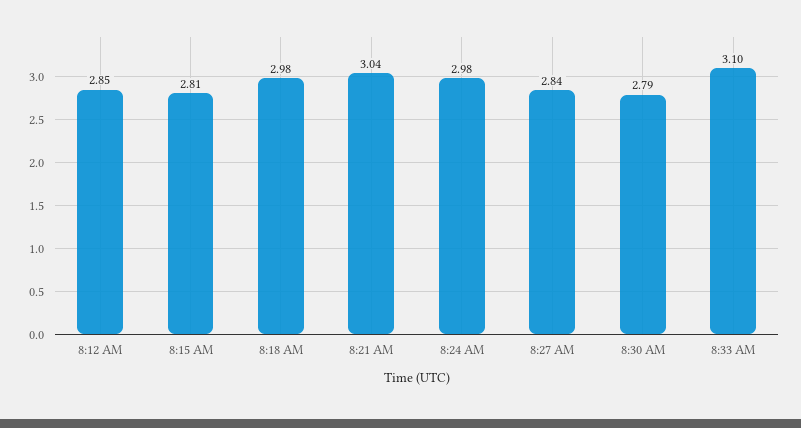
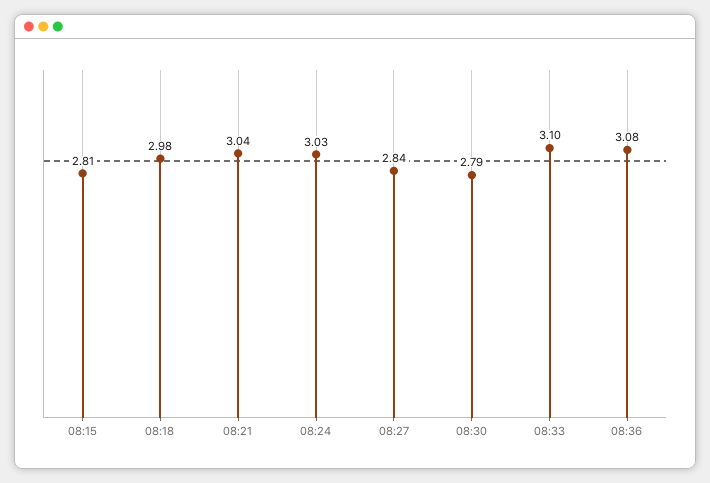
8:12 AM: 2.85 -> none
8:24 AM: 2.98 -> 3.03
08:36: none -> 3.08

